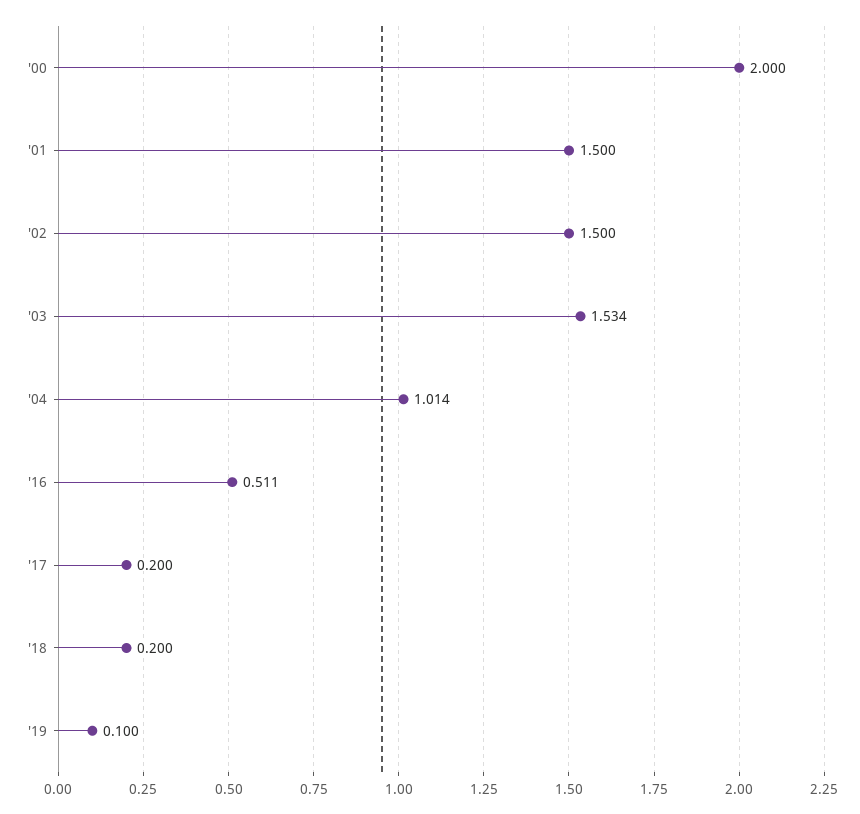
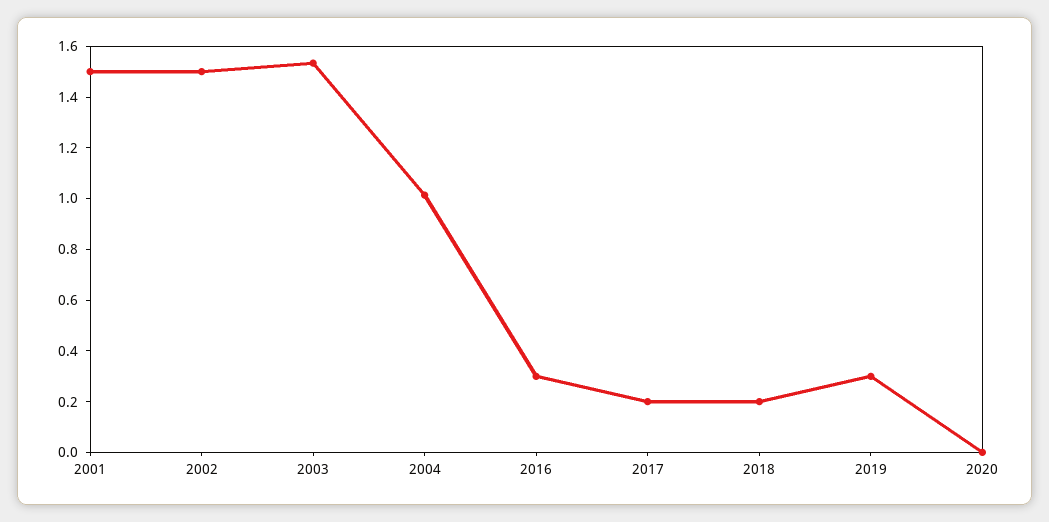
'00: 2 -> none
'16: 0.511 -> 0.3
'19: 0.1 -> 0.3
2020: none -> 0

